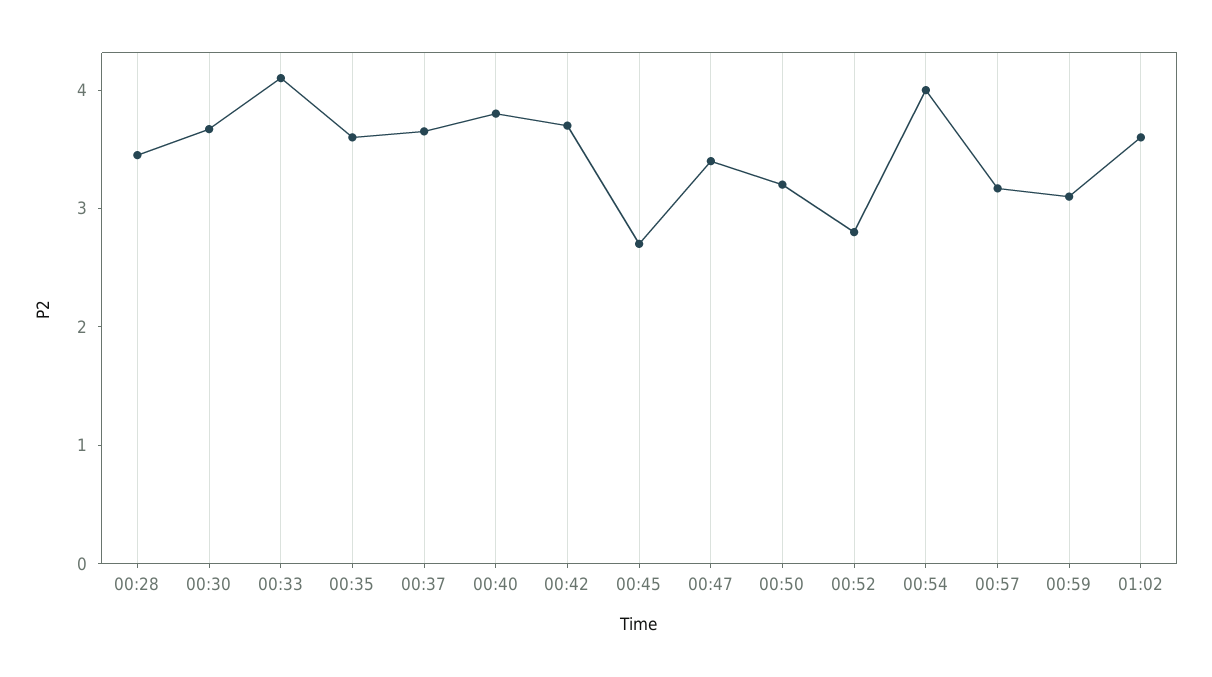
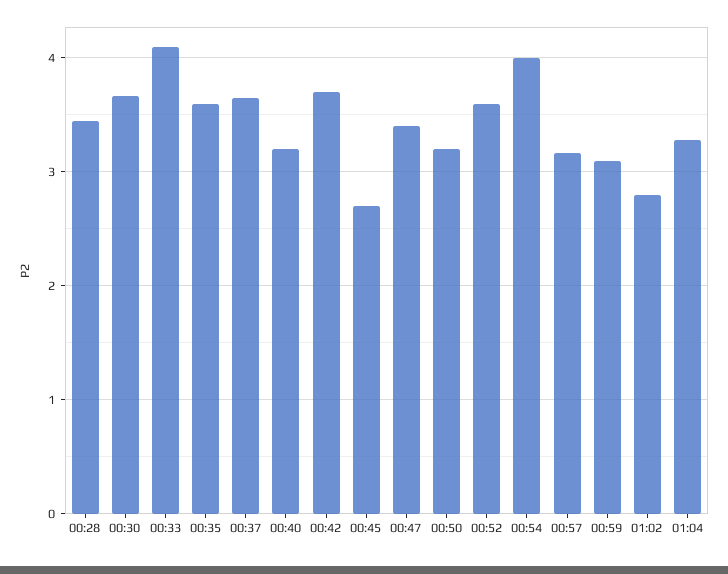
00:40: 3.8 -> 3.2
00:52: 2.8 -> 3.6
01:02: 3.6 -> 2.8
01:04: none -> 3.3

